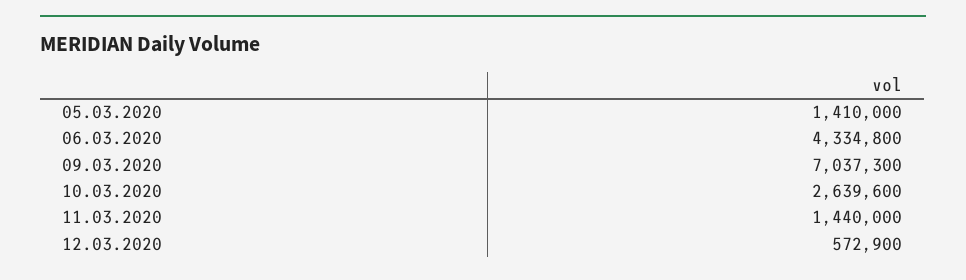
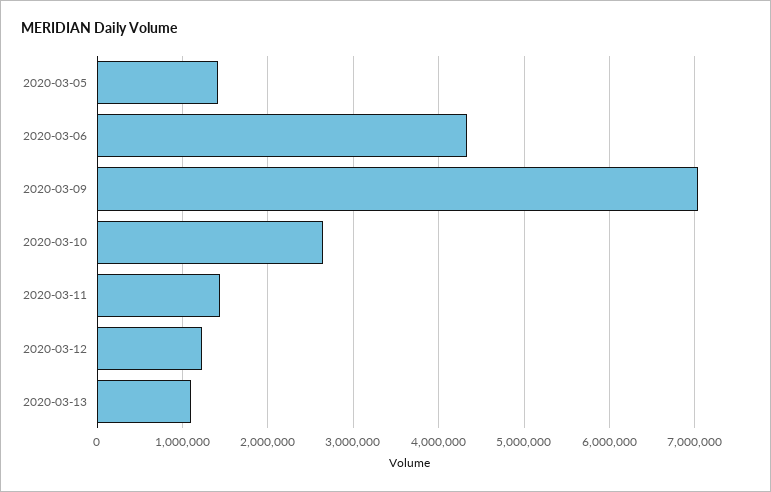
12.03.2020: 572900 -> 1200000
2020-03-13: none -> 1100000

